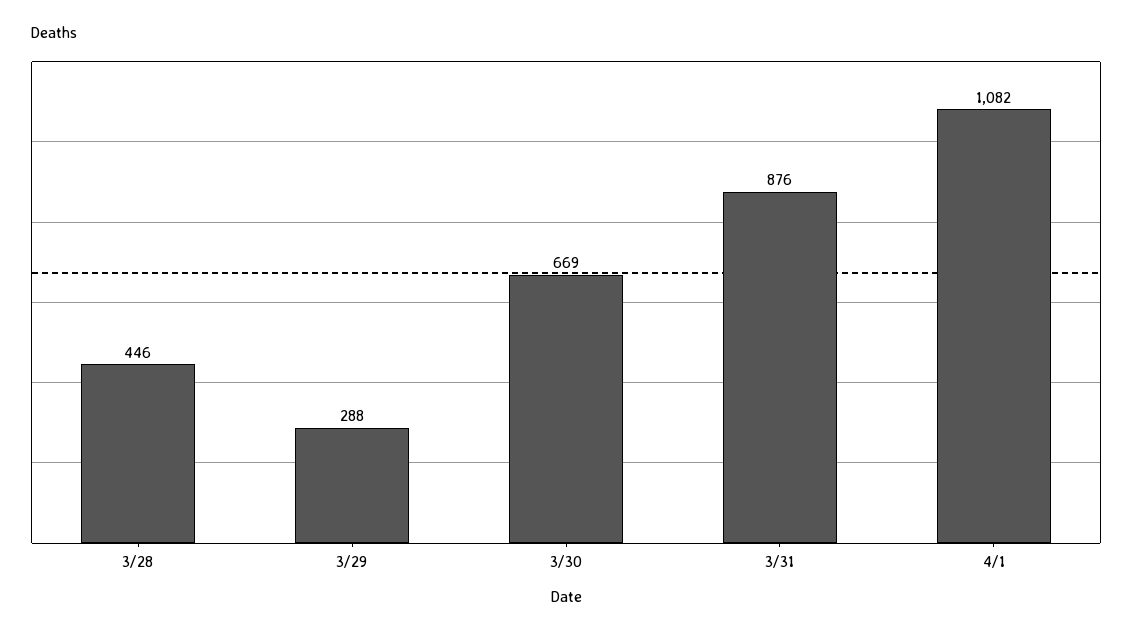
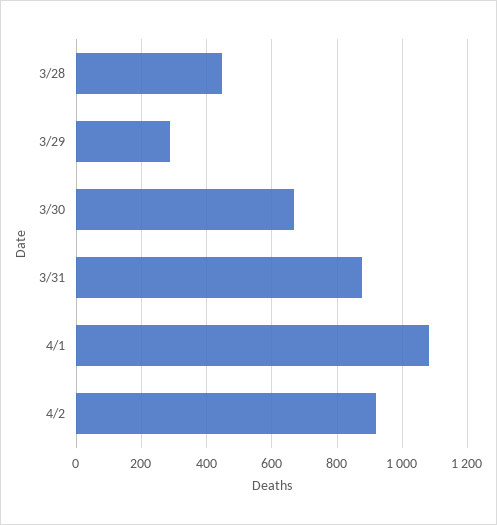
4/2: none -> 920

